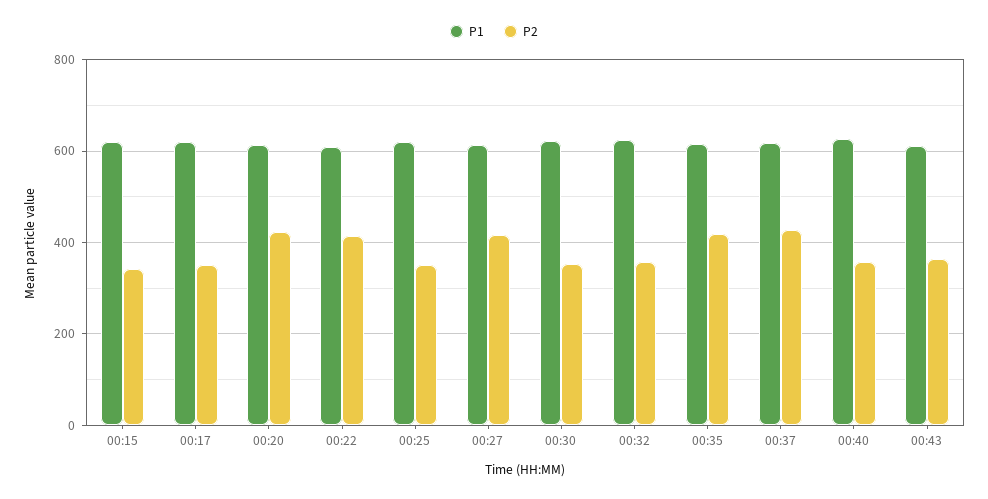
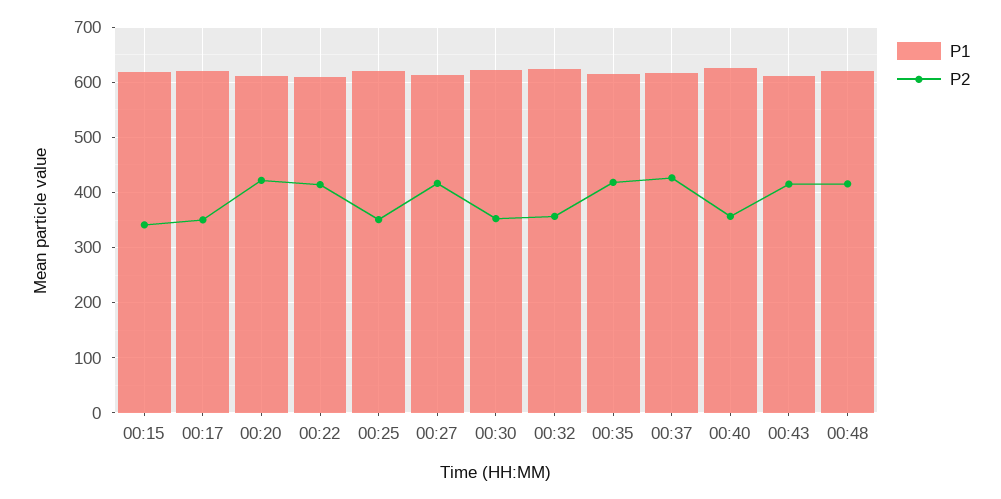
P2, 00:43: 360 -> 420
P1, 00:48: none -> 620
P2, 00:48: none -> 420

